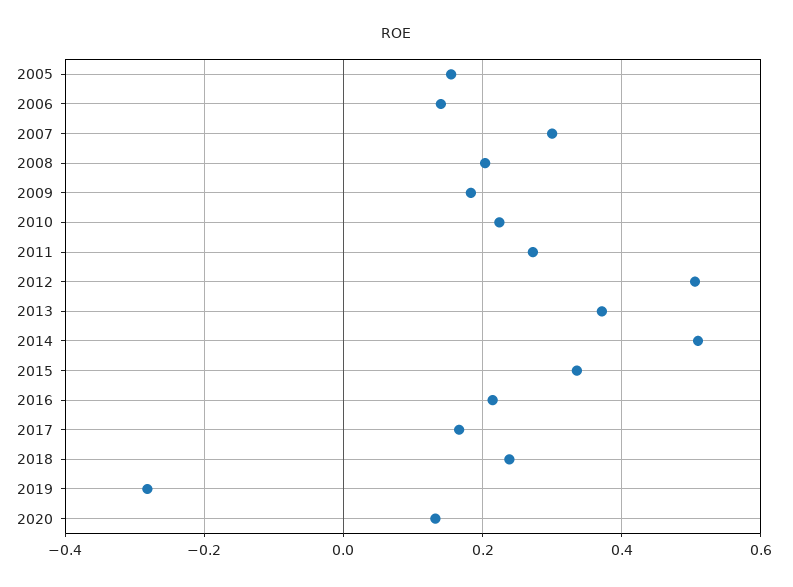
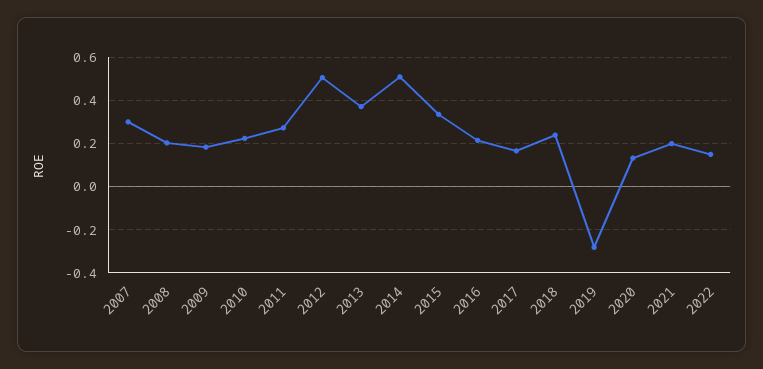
2005: 0.16 -> none
2006: 0.14 -> none
2021: none -> 0.2
2022: none -> 0.15

